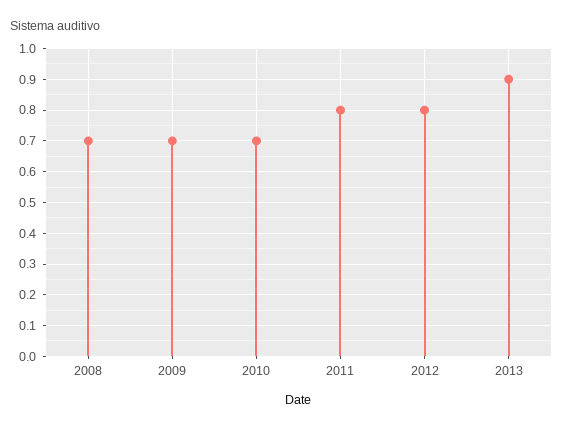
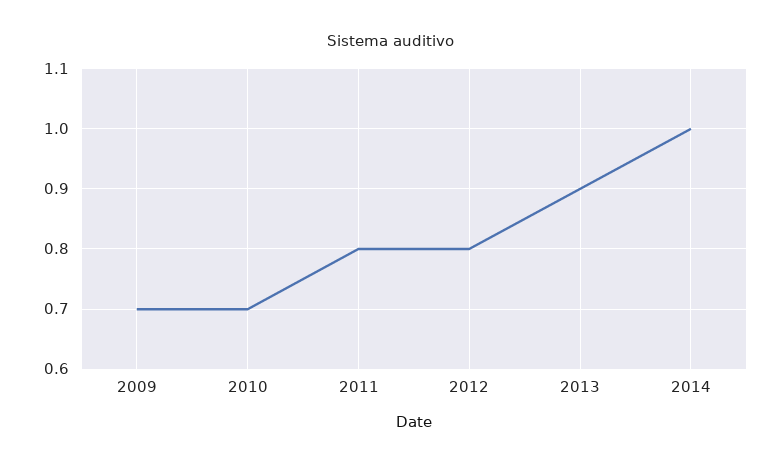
2008: 0.7 -> none
2014: none -> 1

